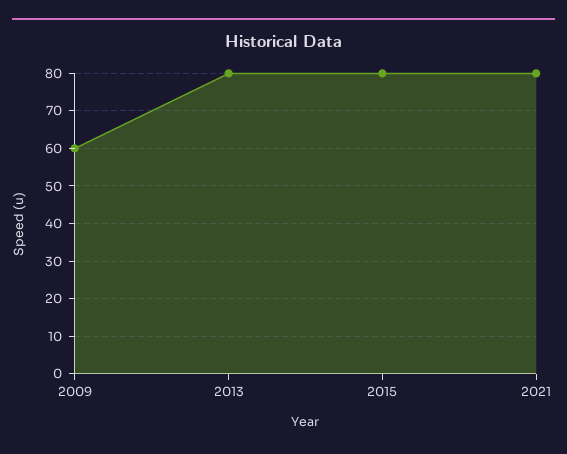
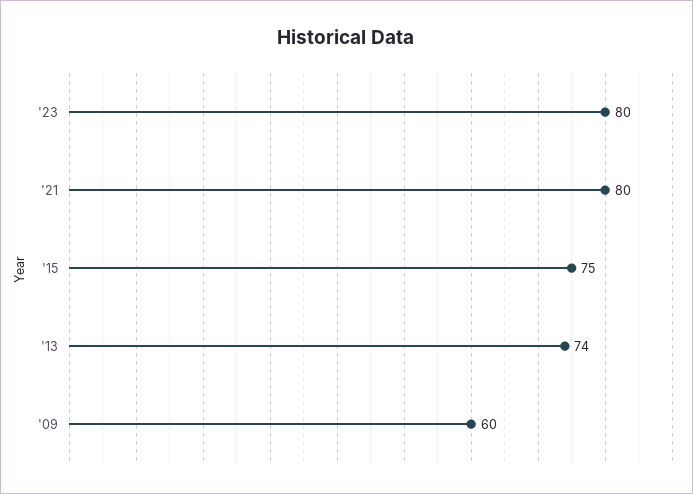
2013: 80 -> 74
2015: 80 -> 75
'23: none -> 80

